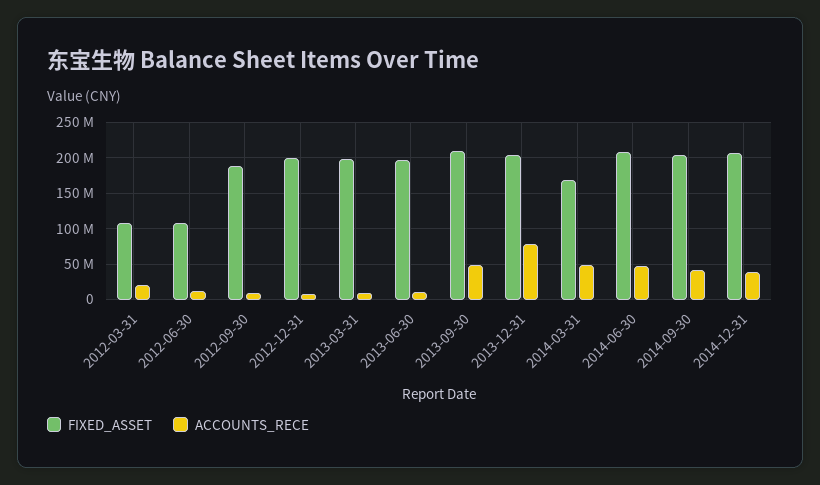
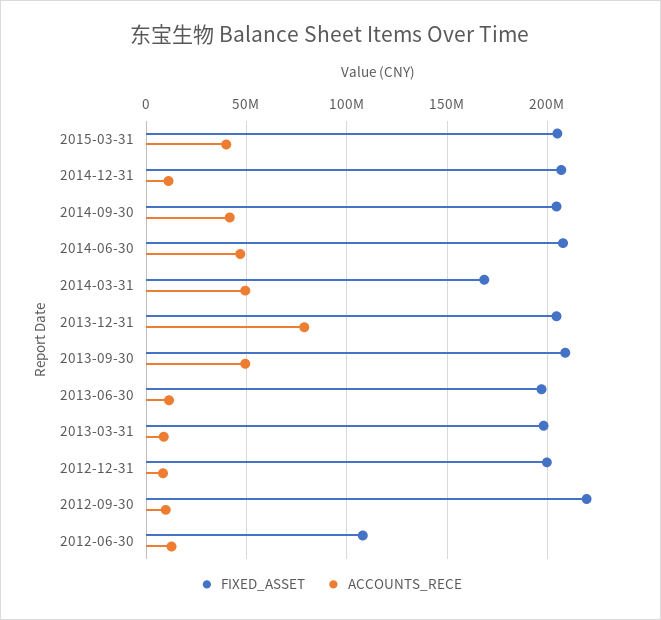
FIXED_ASSET, 2012-03-31: 110000000 -> none
ACCOUNTS_RECE, 2012-03-31: 20000000 -> none
FIXED_ASSET, 2012-09-30: 190000000 -> 220000000
ACCOUNTS_RECE, 2014-12-31: 40000000 -> 10000000
FIXED_ASSET, 2015-03-31: none -> 205000000
ACCOUNTS_RECE, 2015-03-31: none -> 40000000

